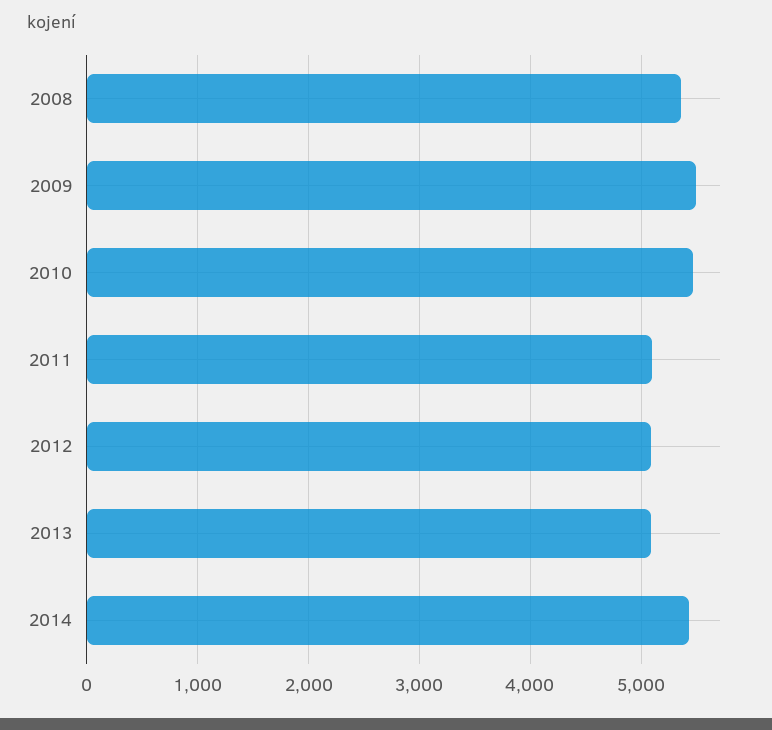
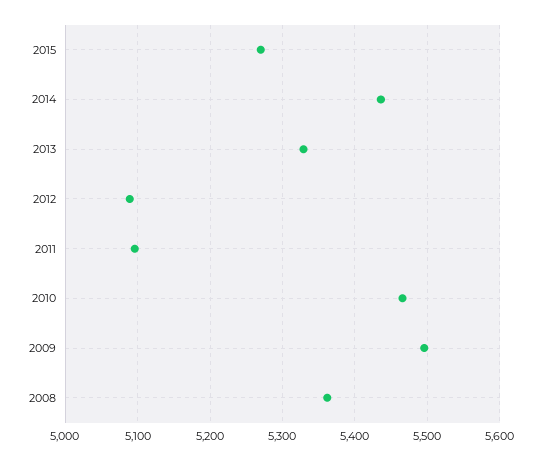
2013: 5100 -> 5330
2015: none -> 5270

